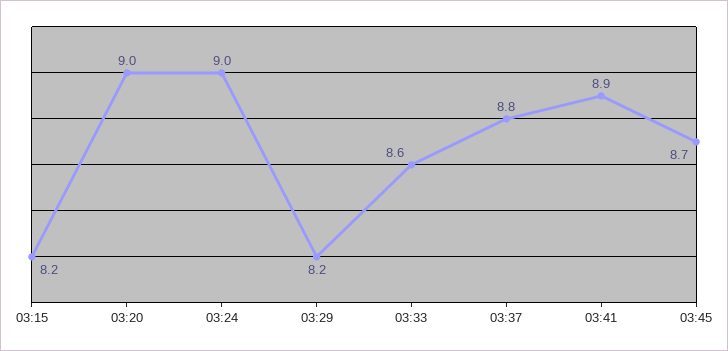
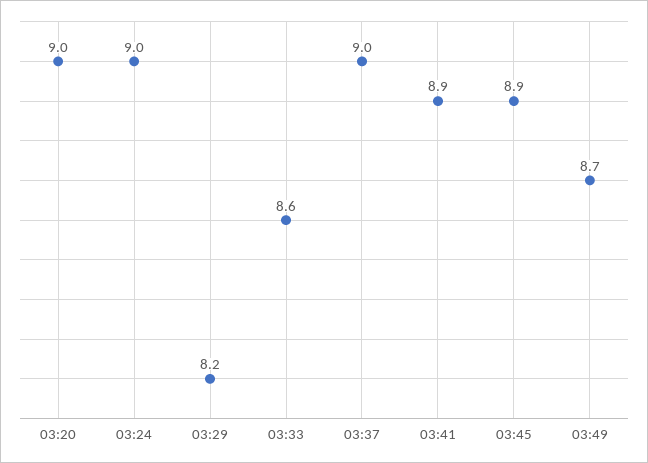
03:15: 8.2 -> none
03:37: 8.8 -> 9
03:45: 8.7 -> 8.9
03:49: none -> 8.7

